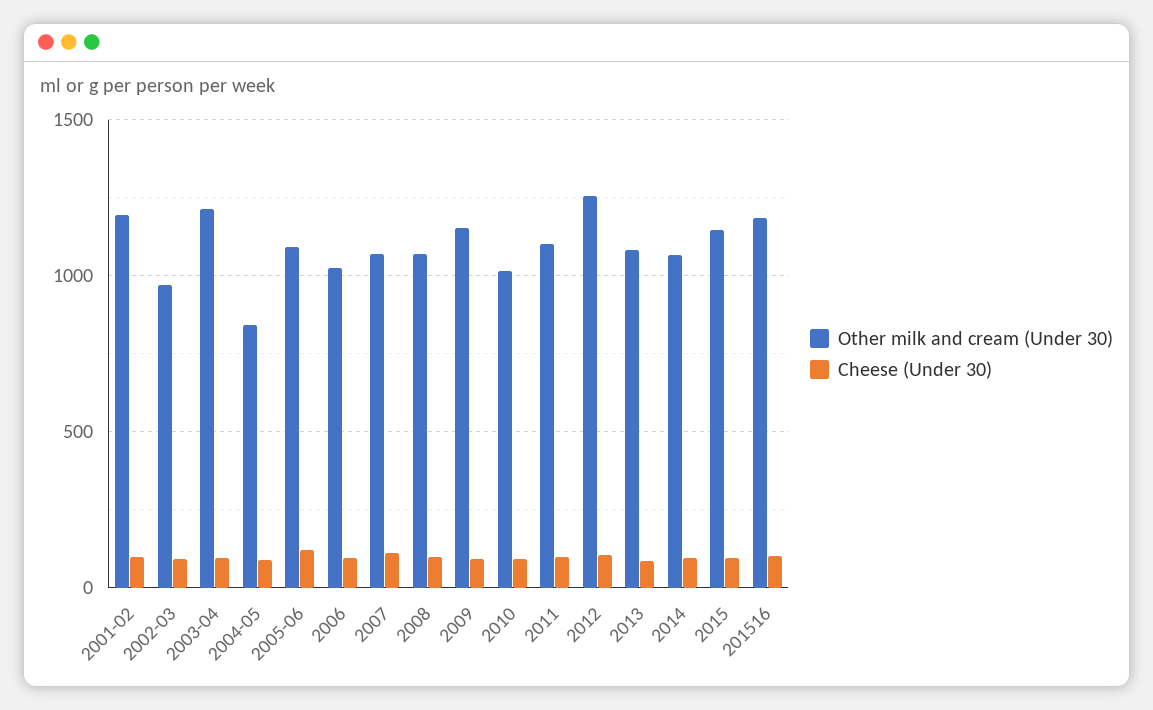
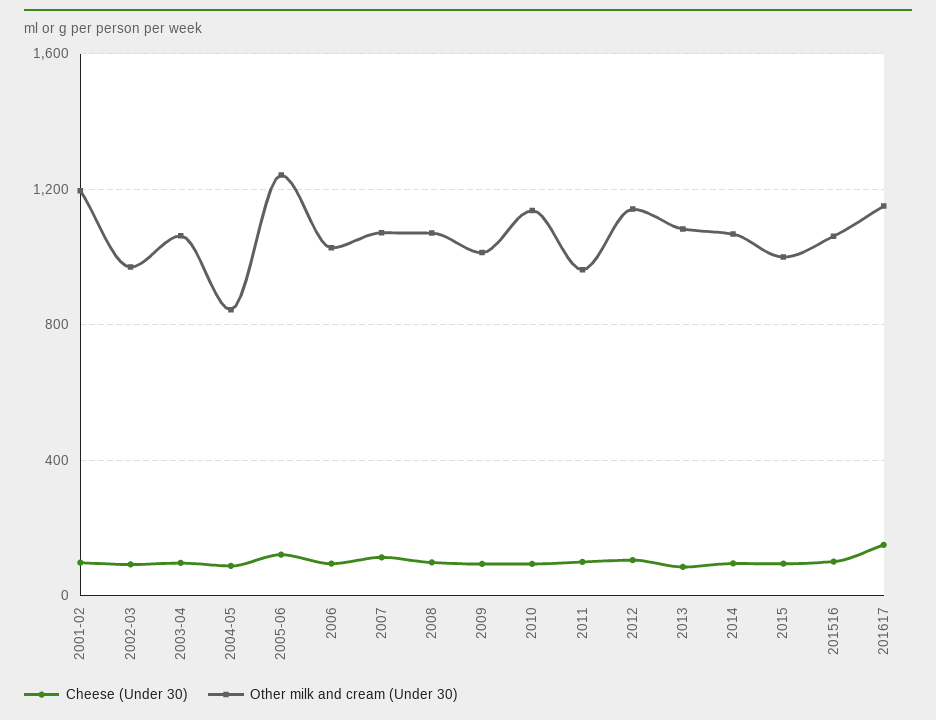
Other milk and cream (Under 30), 2003-04: 1200 -> 1050
Other milk and cream (Under 30), 2005-06: 1100 -> 1250
Other milk and cream (Under 30), 2009: 1150 -> 1000
Other milk and cream (Under 30), 2010: 1000 -> 1150
Other milk and cream (Under 30), 2011: 1100 -> 950
Other milk and cream (Under 30), 2012: 1250 -> 1150
Other milk and cream (Under 30), 2015: 1150 -> 1000
Other milk and cream (Under 30), 201516: 1200 -> 1050
Cheese (Under 30), 201617: none -> 150
Other milk and cream (Under 30), 201617: none -> 1150

